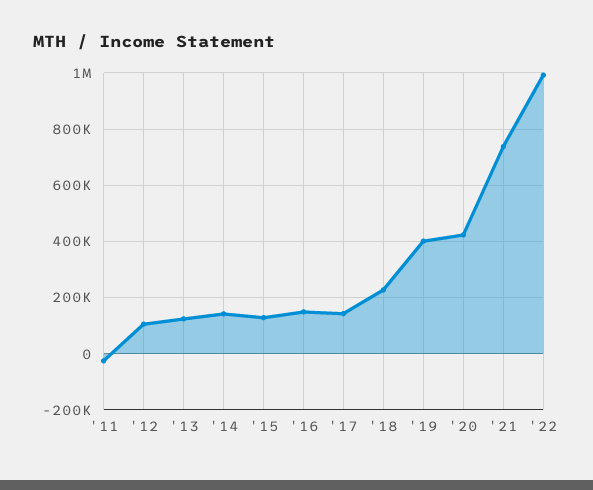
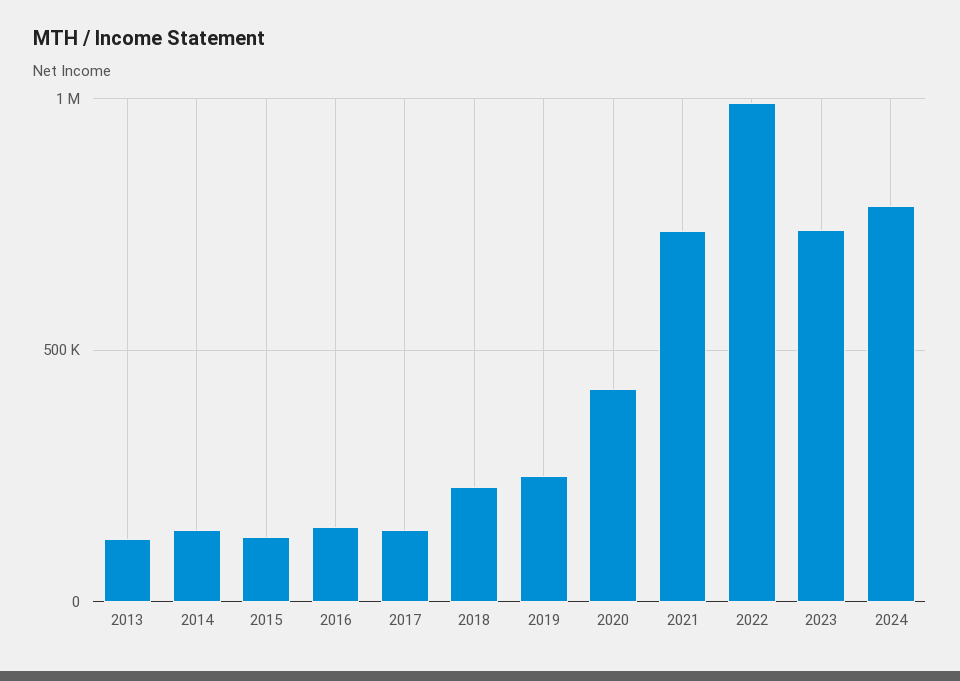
'11: -25000 -> none
'12: 100000 -> none
'19: 400000 -> 250000
2023: none -> 750000
2024: none -> 800000

